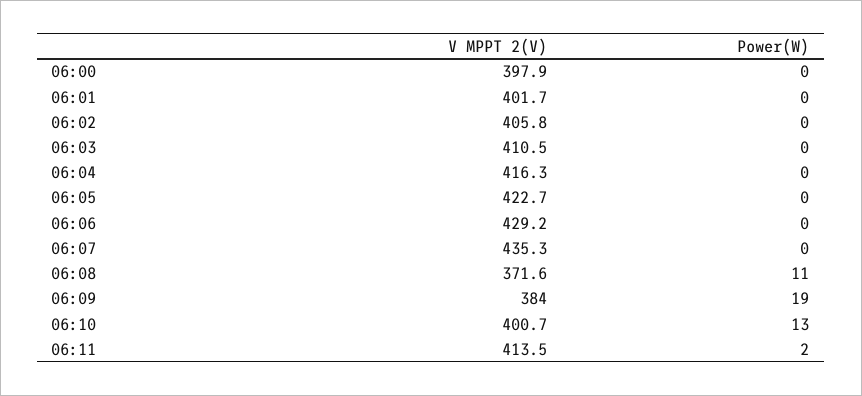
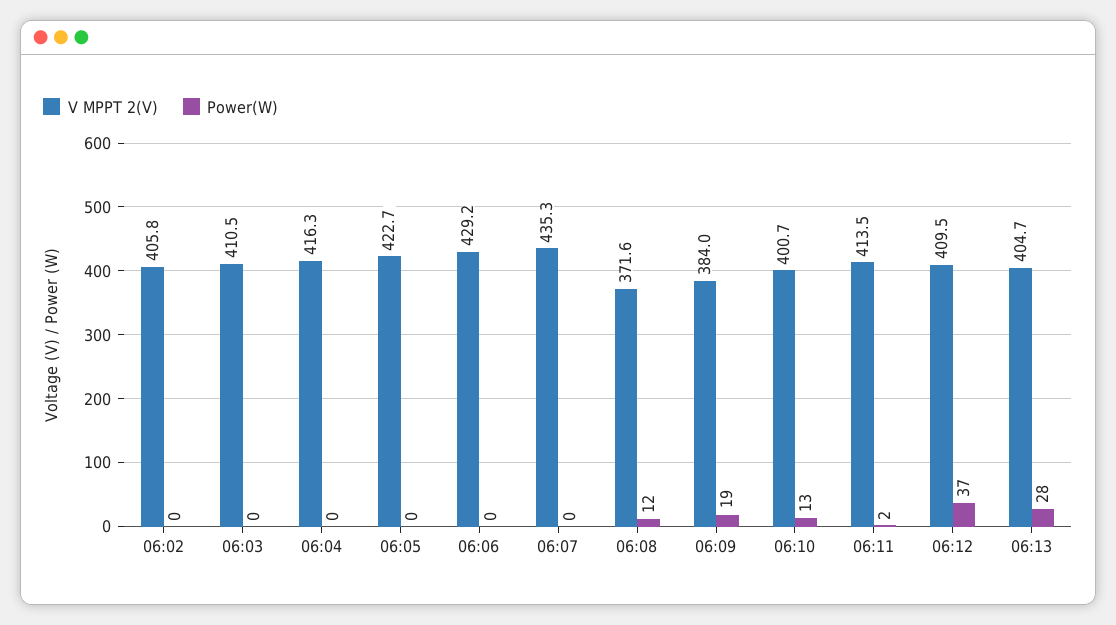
V MPPT 2(V), 06:00: 397.9 -> none
Power(W), 06:00: 0 -> none
V MPPT 2(V), 06:01: 401.7 -> none
Power(W), 06:01: 0 -> none
Power(W), 06:08: 11 -> 12
V MPPT 2(V), 06:12: none -> 409.5
Power(W), 06:12: none -> 37
V MPPT 2(V), 06:13: none -> 404.7
Power(W), 06:13: none -> 28

